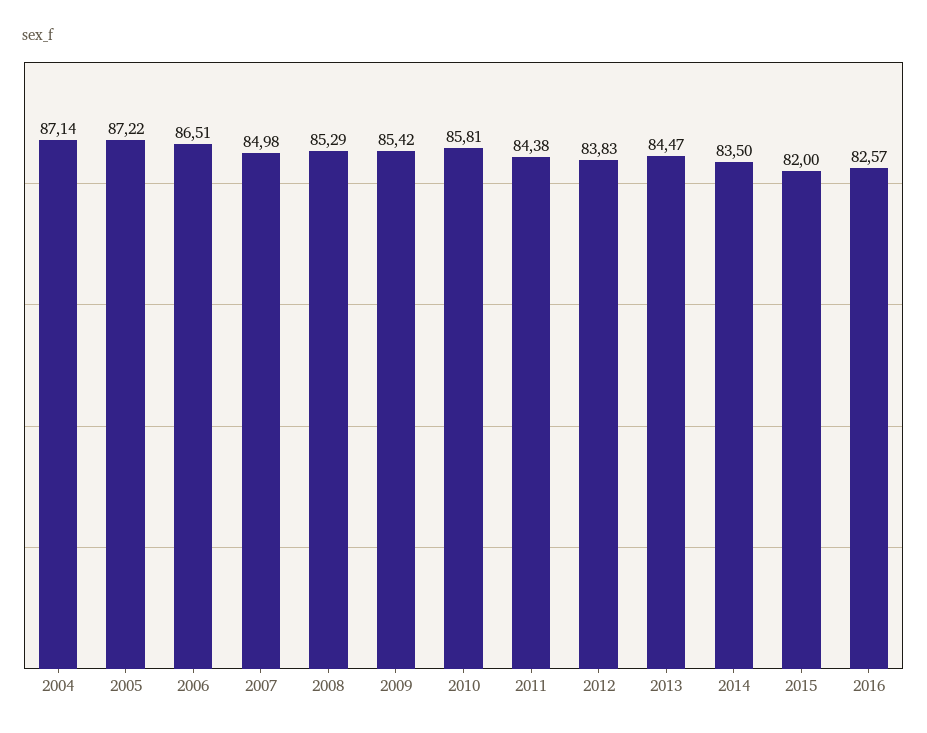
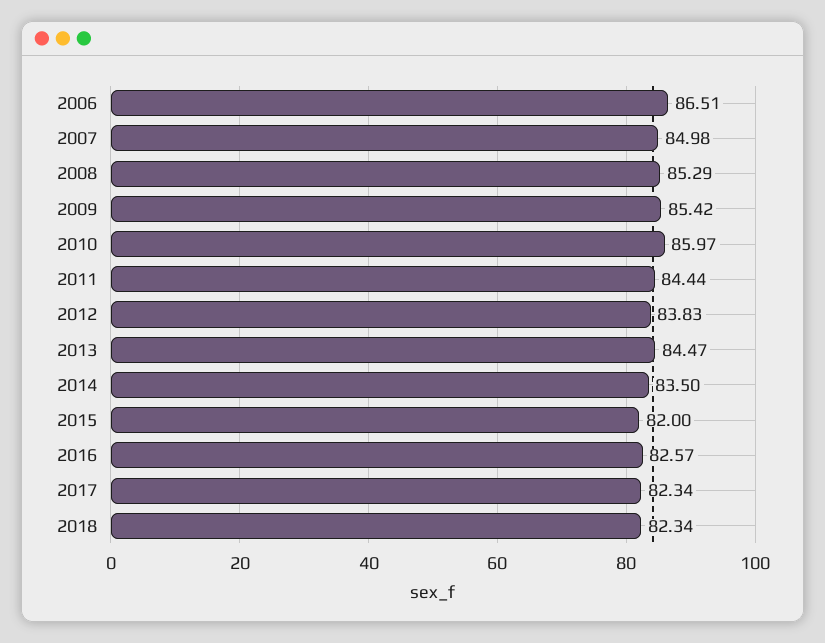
2004: 87.14 -> none
2005: 87.22 -> none
2010: 85.81 -> 85.97
2011: 84.38 -> 84.44
2017: none -> 82.34
2018: none -> 82.34

